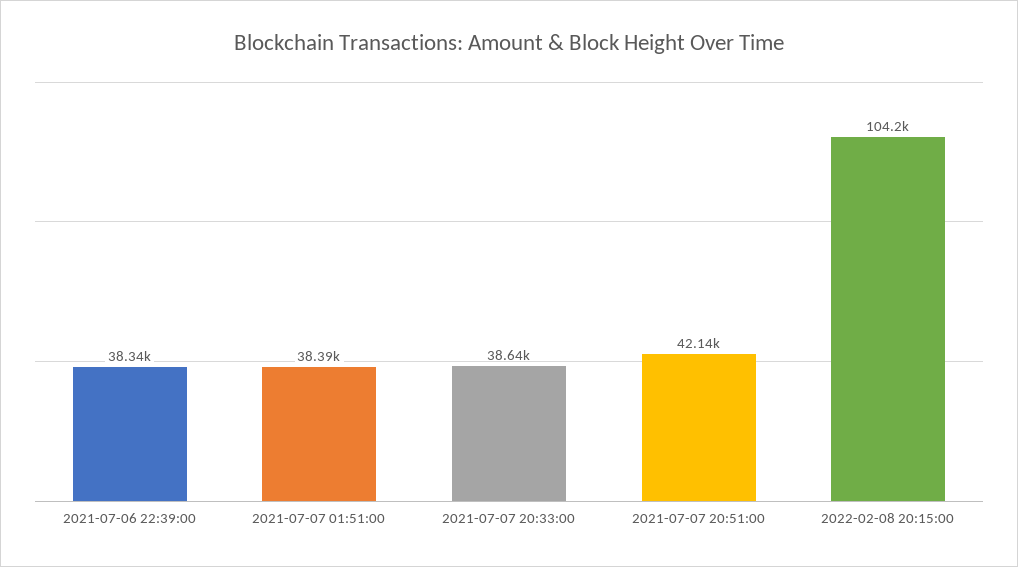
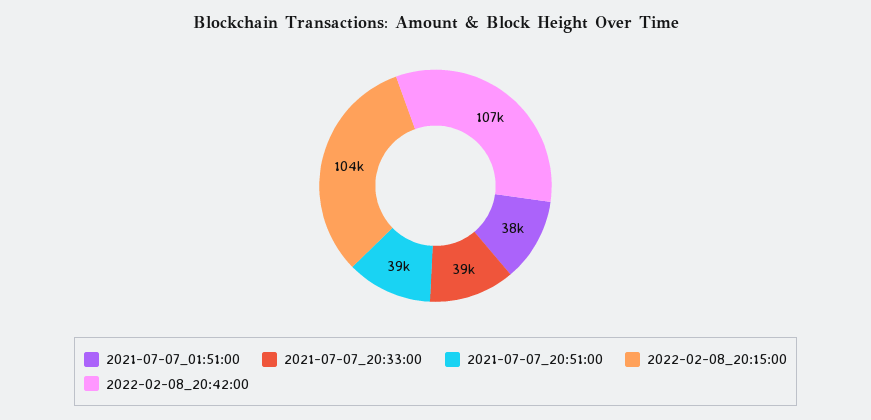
2021-07-06 22:39:00: 38340 -> none
2021-07-07 20:51:00: 42140 -> 39000
2022-02-08_20:42:00: none -> 107000

